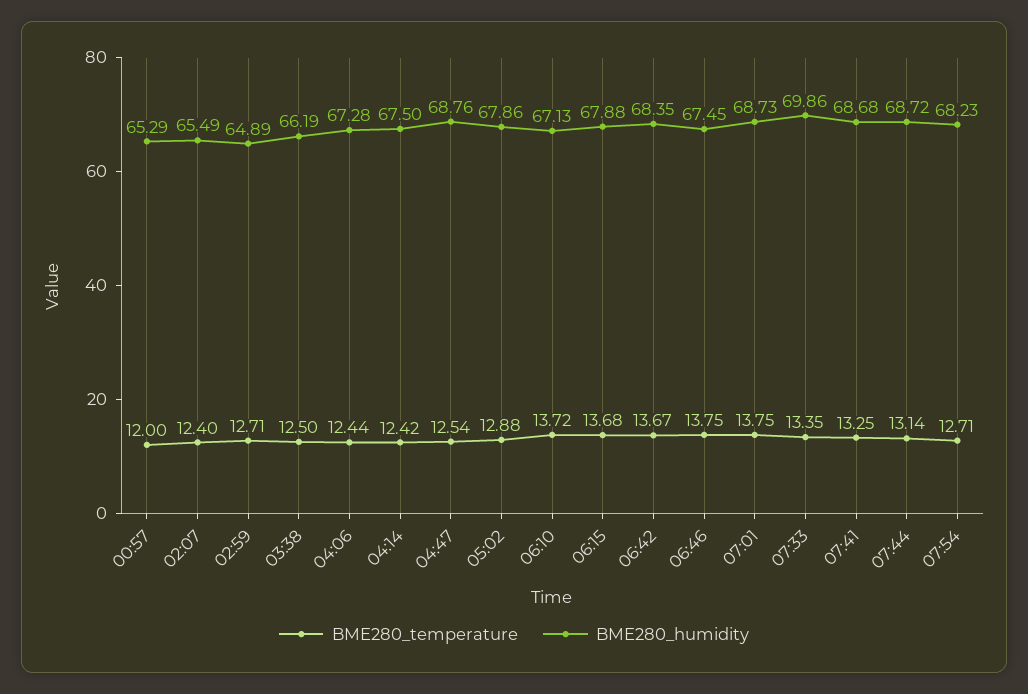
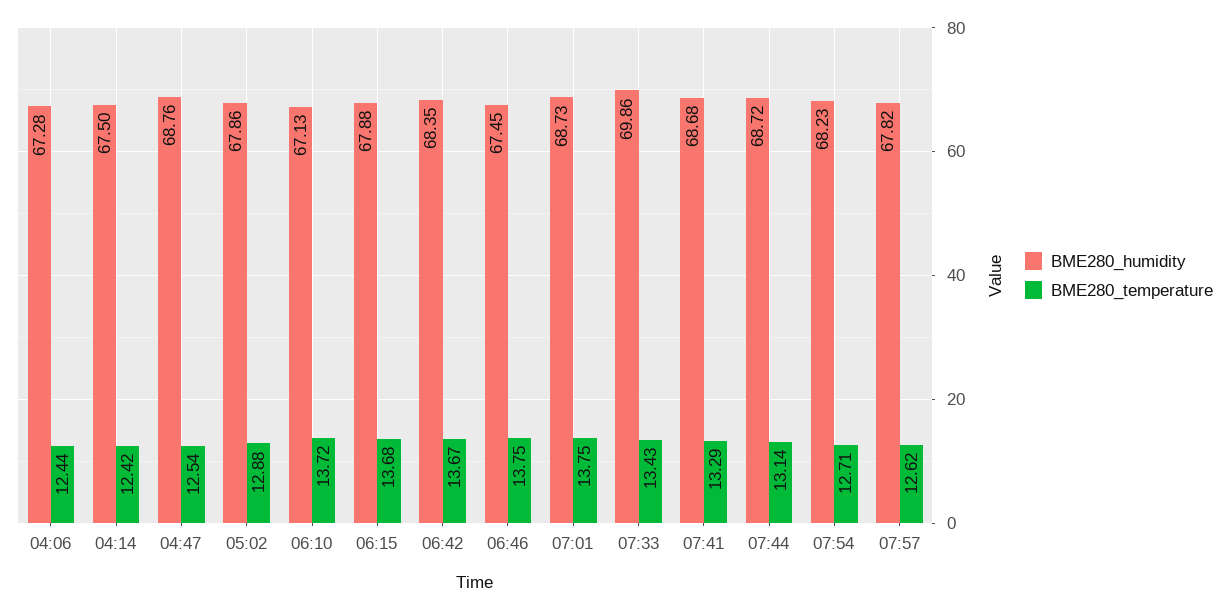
BME280_temperature, 00:57: 12 -> none
BME280_humidity, 00:57: 65.29 -> none
BME280_temperature, 02:07: 12.4 -> none
BME280_humidity, 02:07: 65.49 -> none
BME280_temperature, 02:59: 12.71 -> none
BME280_humidity, 02:59: 64.89 -> none
BME280_temperature, 03:38: 12.5 -> none
BME280_humidity, 03:38: 66.19 -> none
BME280_temperature, 07:33: 13.35 -> 13.43
BME280_temperature, 07:41: 13.25 -> 13.29
BME280_humidity, 07:57: none -> 67.82
BME280_temperature, 07:57: none -> 12.62

